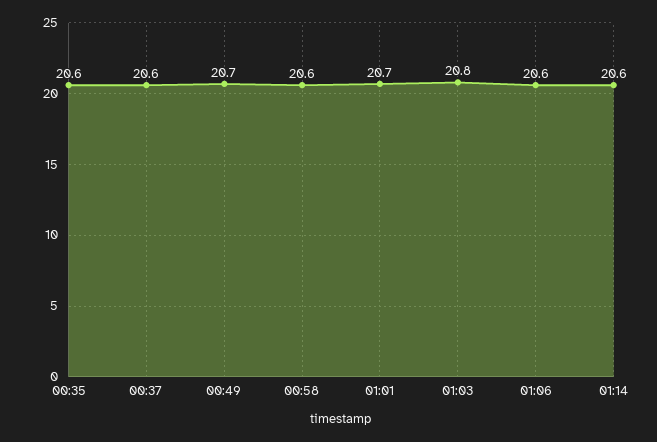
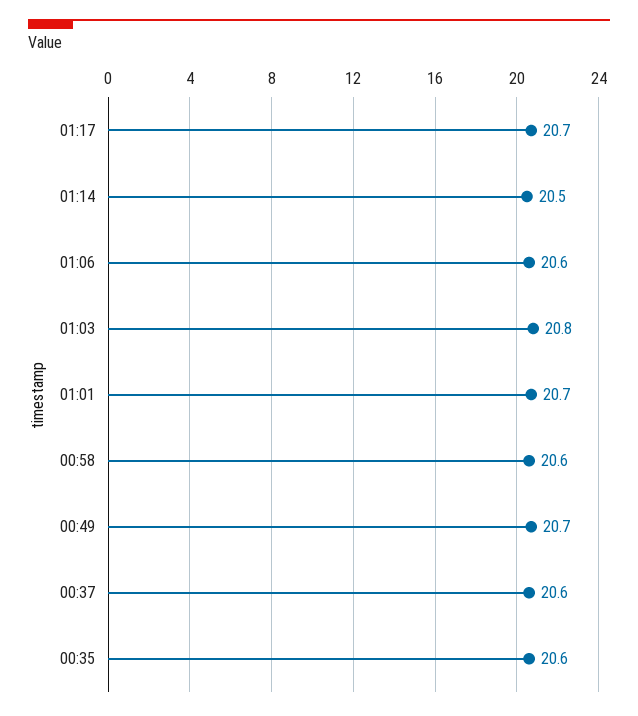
01:14: 20.6 -> 20.5
01:17: none -> 20.7

